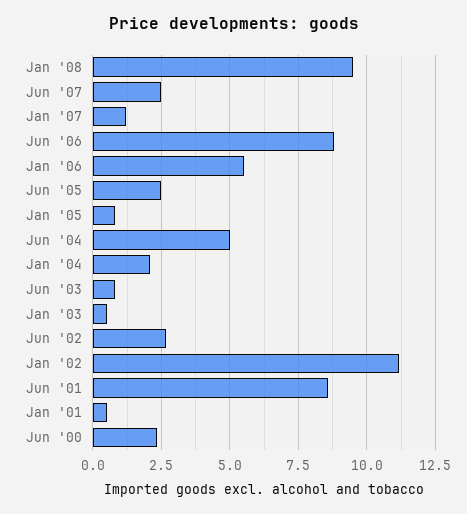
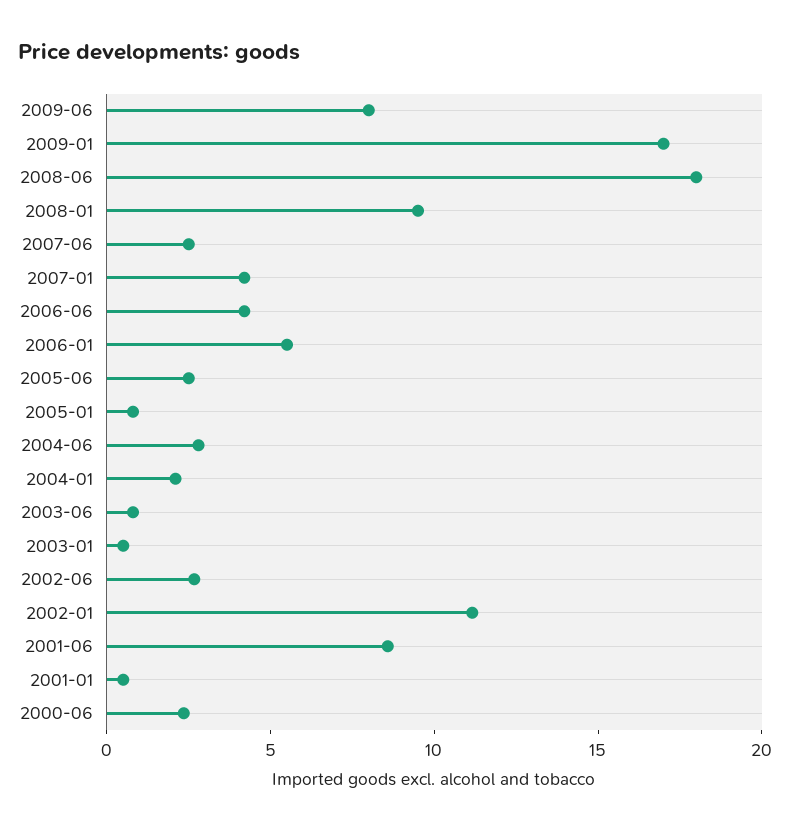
Jan '07: 1.25 -> 4
Jun '06: 8.75 -> 4
Jun '04: 5 -> 3
2009-06: none -> 8
2009-01: none -> 17
2008-06: none -> 18

